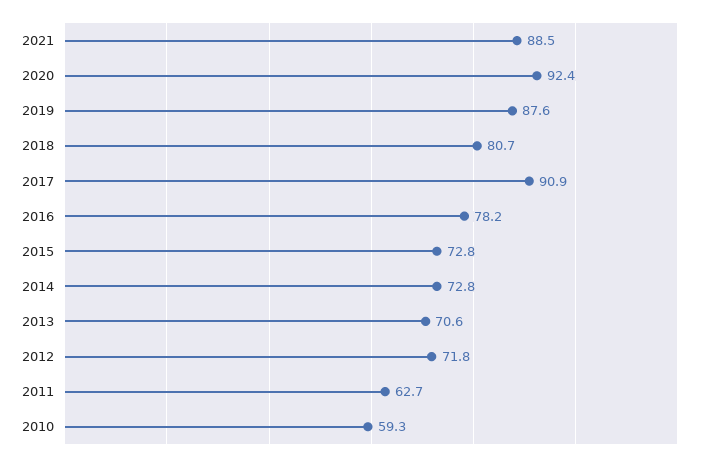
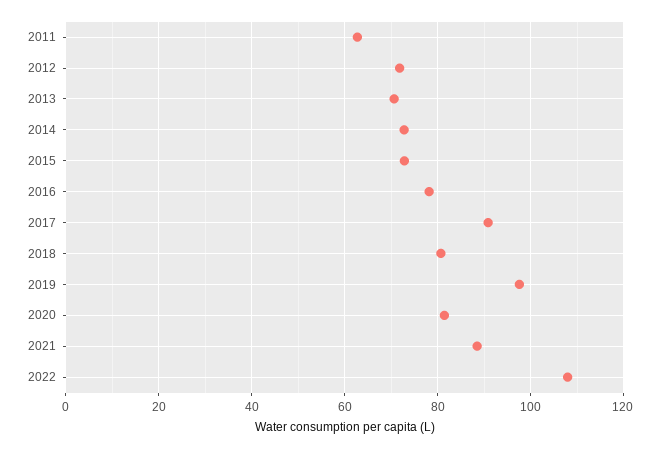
2020: 92.4 -> 82
2019: 87.6 -> 98
2010: 59.3 -> none
2022: none -> 108

